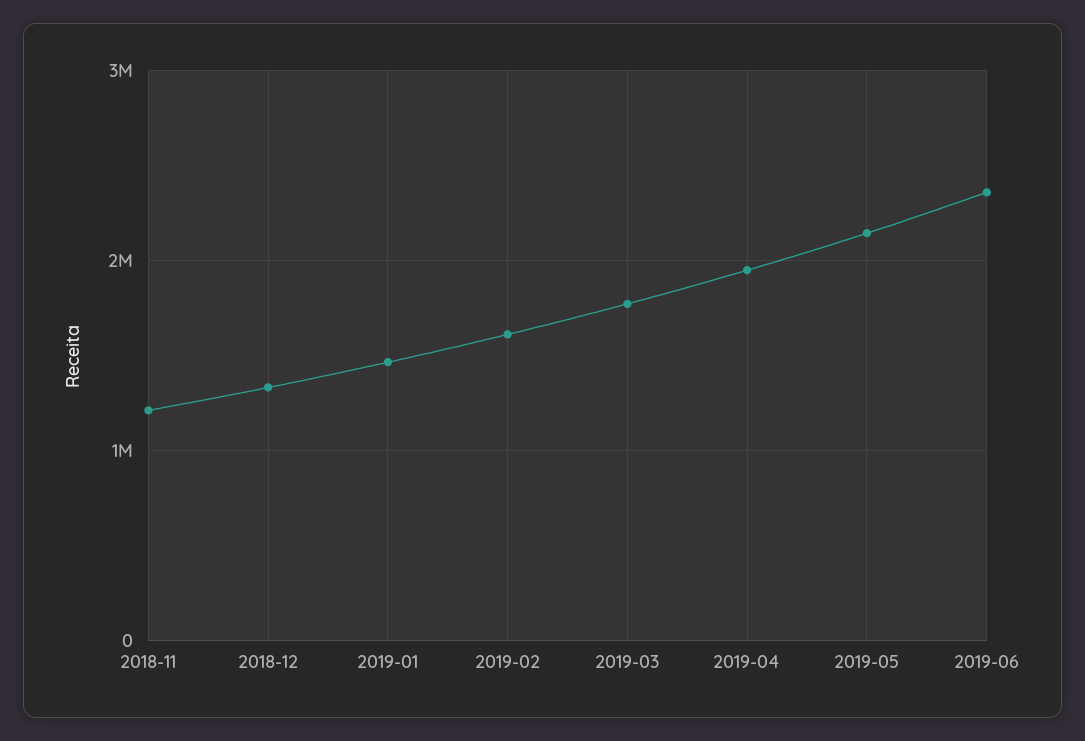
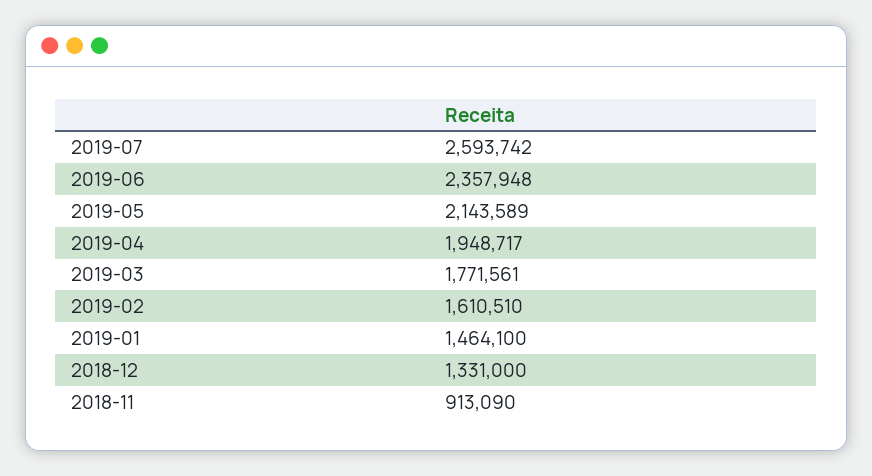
2018-11: 1200000 -> 913090
2019-07: none -> 2593742

